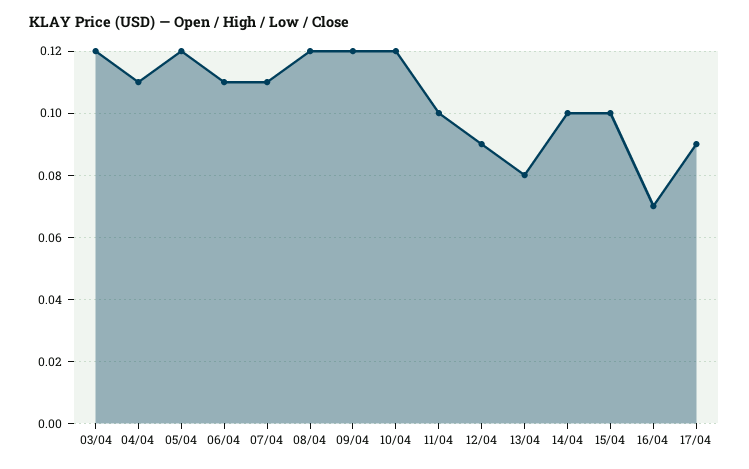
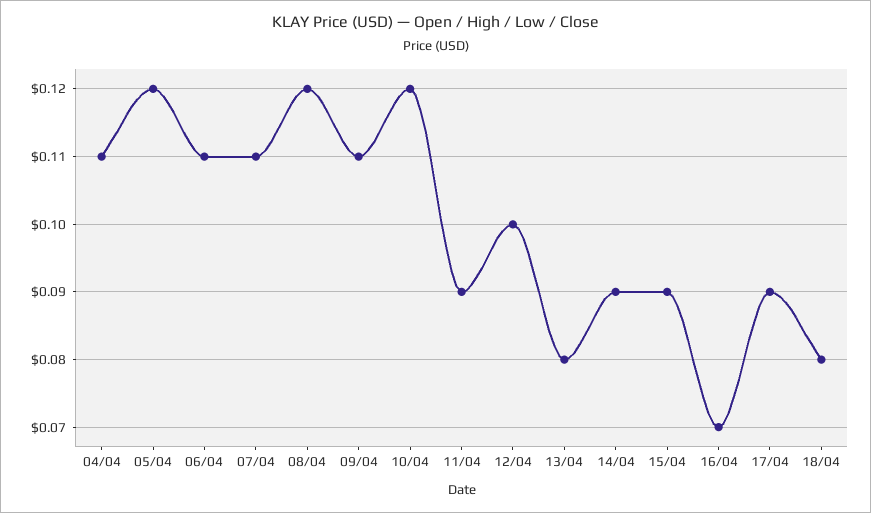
03/04: 0.12 -> none
09/04: 0.12 -> 0.11
11/04: 0.1 -> 0.09
12/04: 0.09 -> 0.1
14/04: 0.1 -> 0.09
15/04: 0.1 -> 0.09
18/04: none -> 0.08

